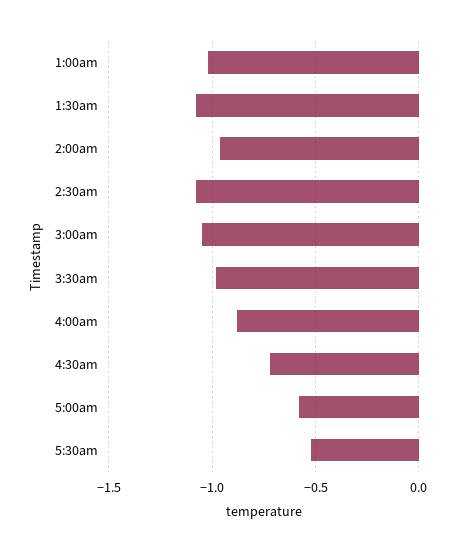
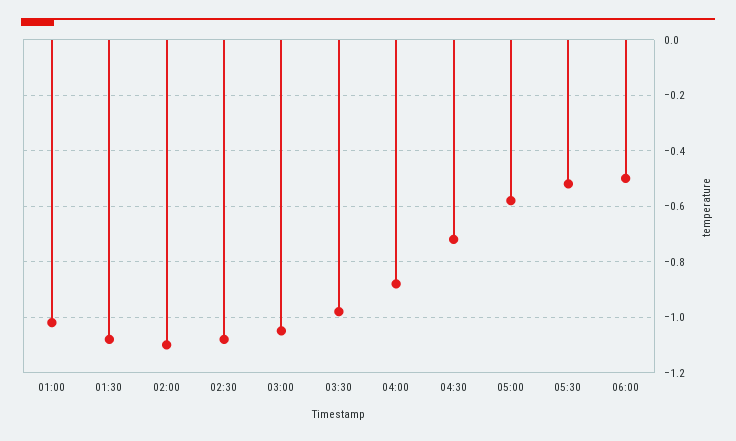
2:00am: -0.95 -> -1.1
06:00: none -> -0.5

